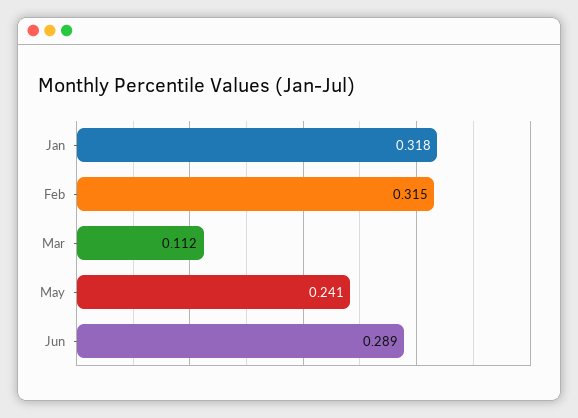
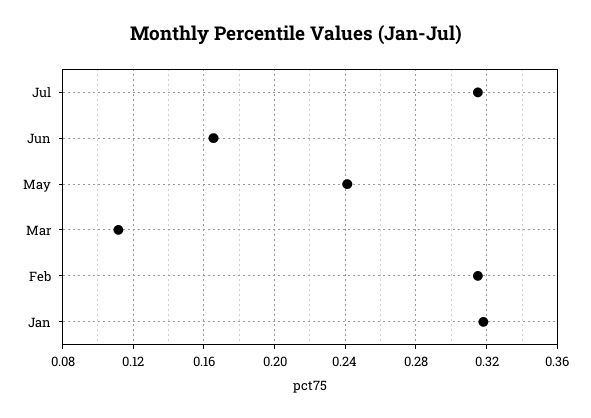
Jun: 0.289 -> 0.165
Jul: none -> 0.315

